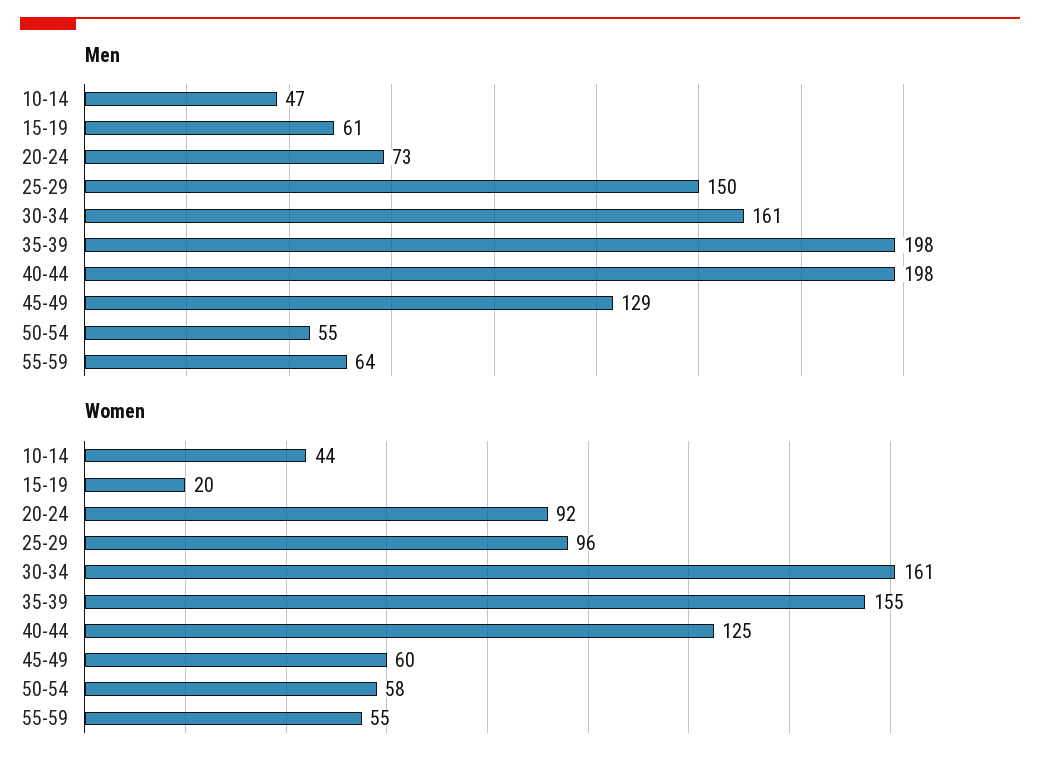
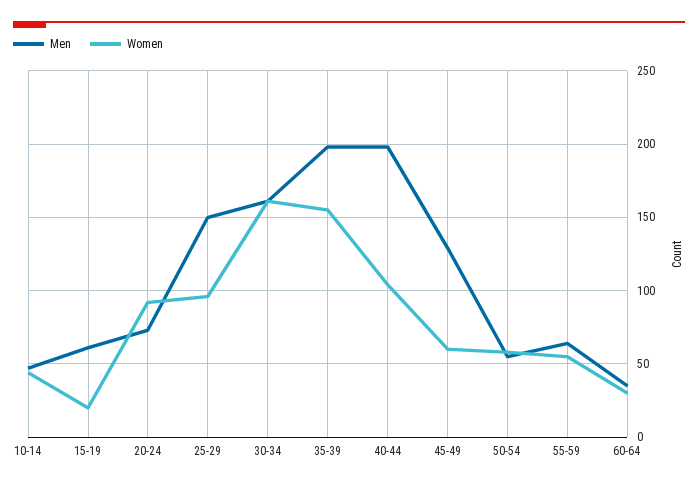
Women, 40-44: 125 -> 105
Men, 60-64: none -> 35
Women, 60-64: none -> 30

